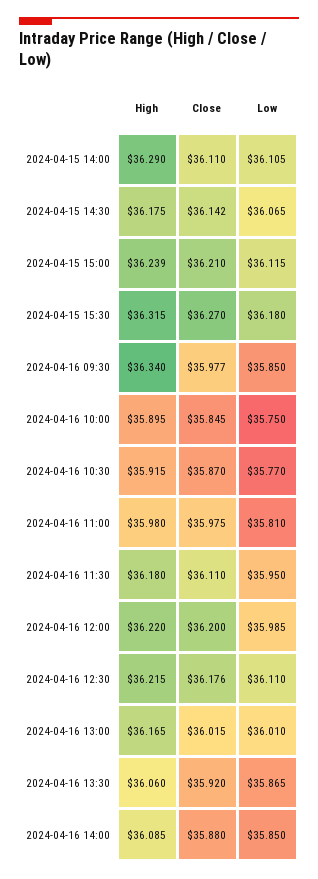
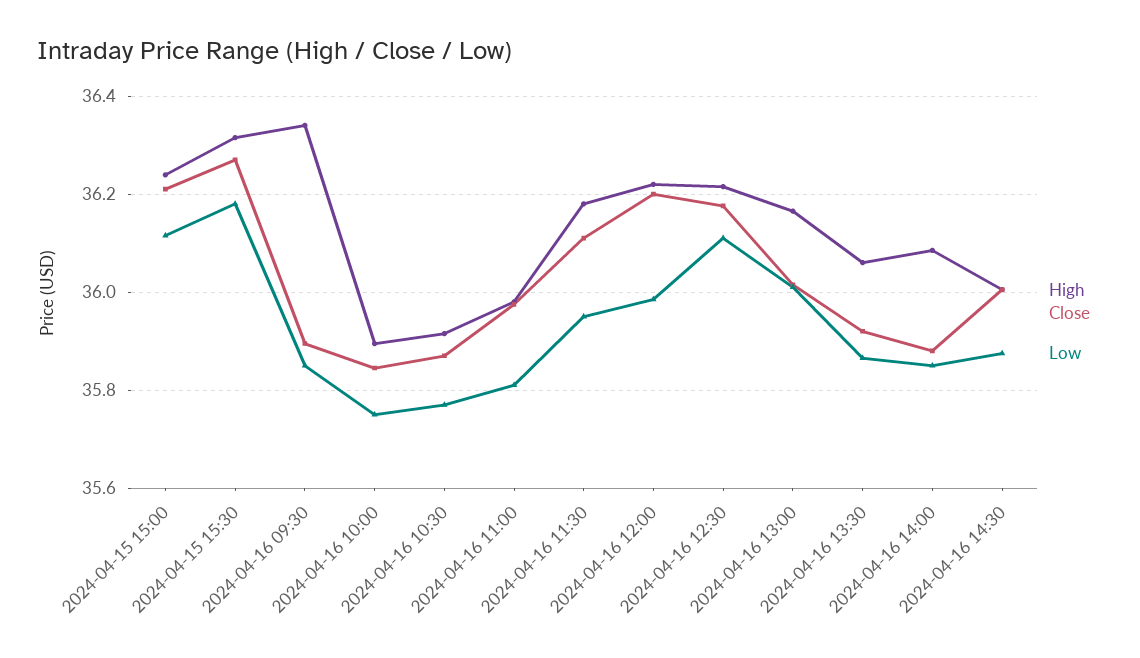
High, 2024-04-15 14:00: 36.29 -> none
Close, 2024-04-15 14:00: 36.11 -> none
Low, 2024-04-15 14:00: 36.105 -> none
High, 2024-04-15 14:30: 36.175 -> none
Close, 2024-04-15 14:30: 36.142 -> none
Low, 2024-04-15 14:30: 36.065 -> none
Close, 2024-04-16 09:30: 35.977 -> 35.9
High, 2024-04-16 14:30: none -> 36
Close, 2024-04-16 14:30: none -> 36
Low, 2024-04-16 14:30: none -> 35.88

